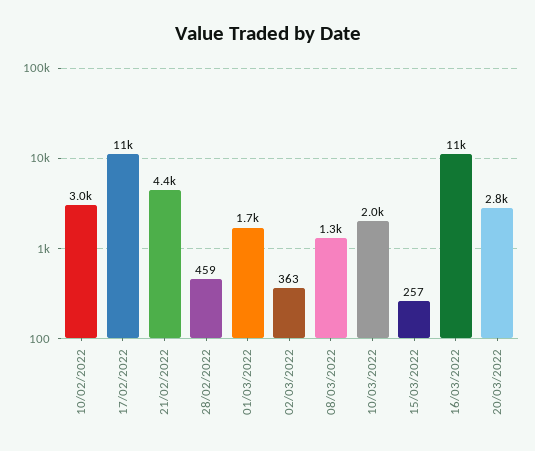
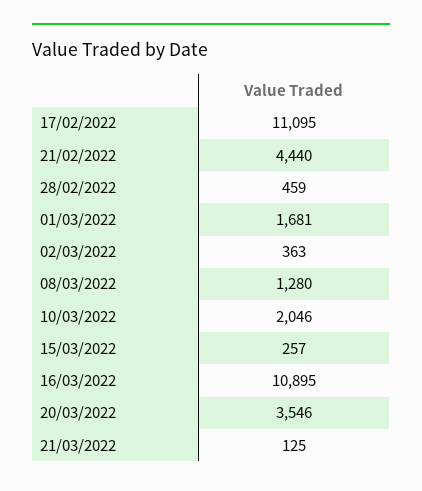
10/02/2022: 3000 -> none
20/03/2022: 2800 -> 3546
21/03/2022: none -> 125

